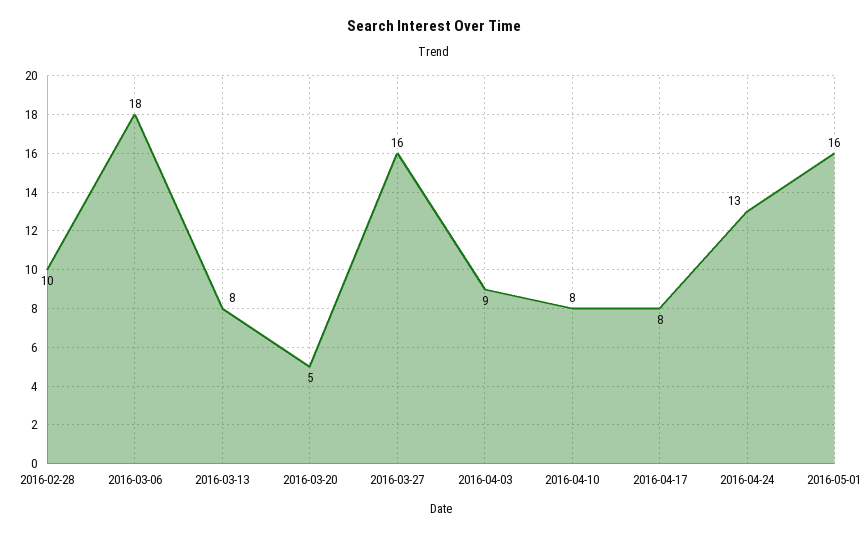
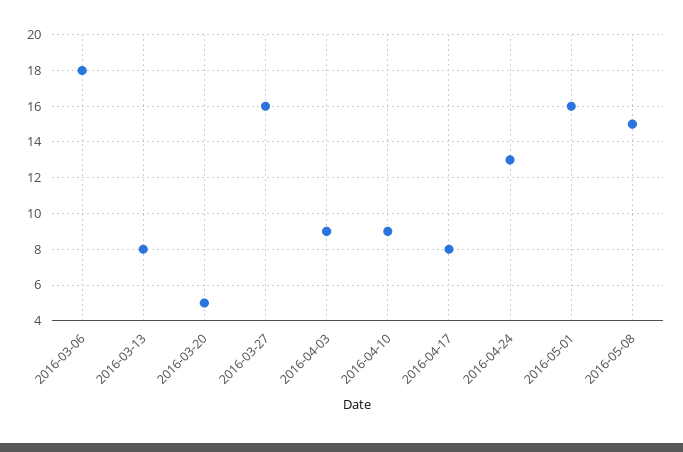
2016-02-28: 10 -> none
2016-04-10: 8 -> 9
2016-05-08: none -> 15

